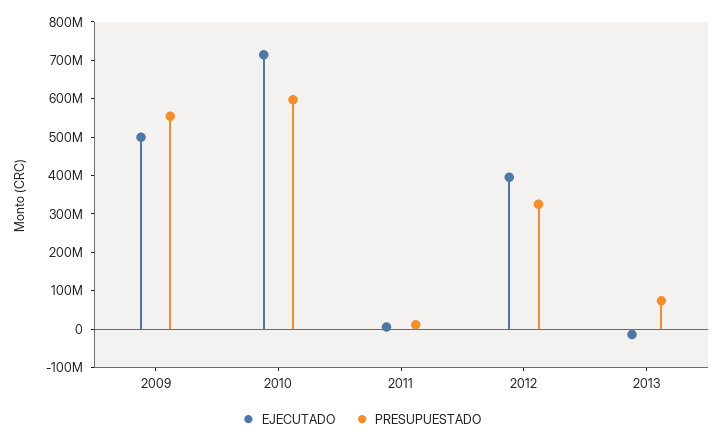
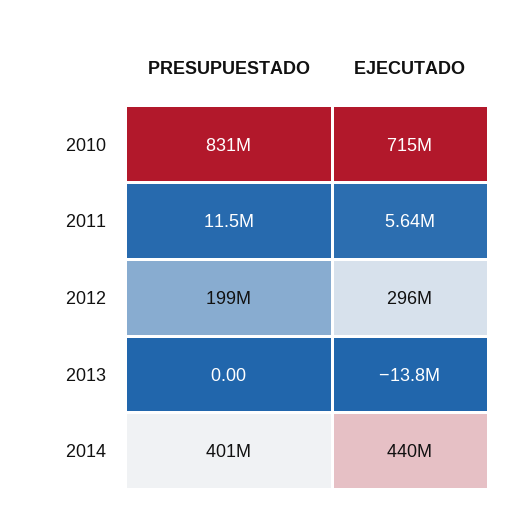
EJECUTADO, 2009: 500000000 -> none
PRESUPUESTADO, 2009: 550000000 -> none
PRESUPUESTADO, 2010: 600000000 -> 831000000
EJECUTADO, 2012: 400000000 -> 296000000
PRESUPUESTADO, 2012: 325000000 -> 199000000
PRESUPUESTADO, 2013: 75000000 -> 0
PRESUPUESTADO, 2014: none -> 401000000
EJECUTADO, 2014: none -> 440000000

